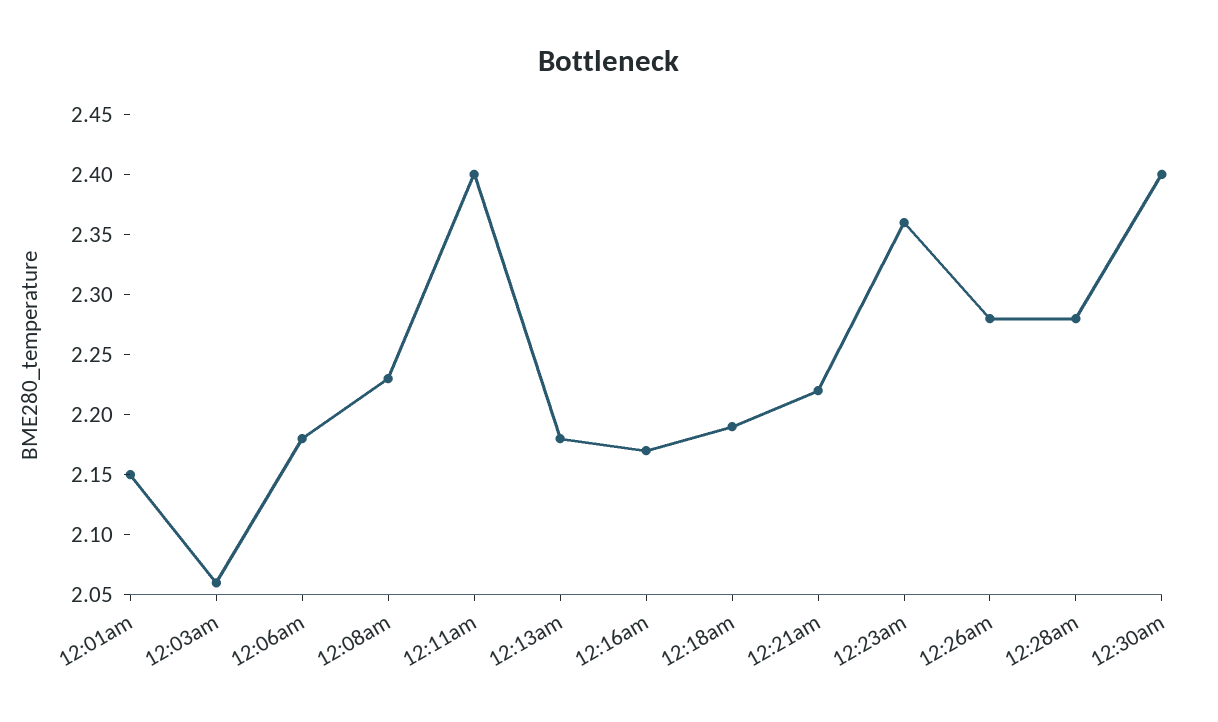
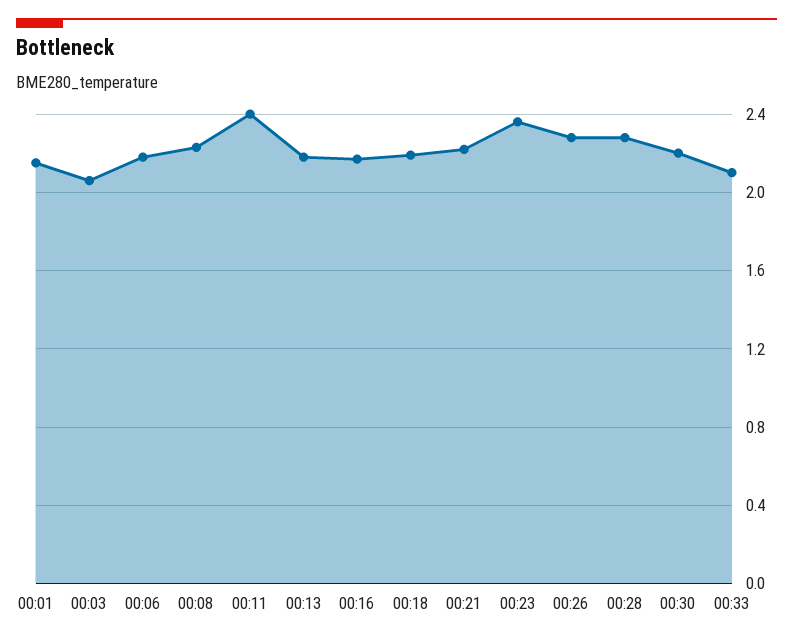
12:30am: 2.4 -> 2.2
00:33: none -> 2.1

